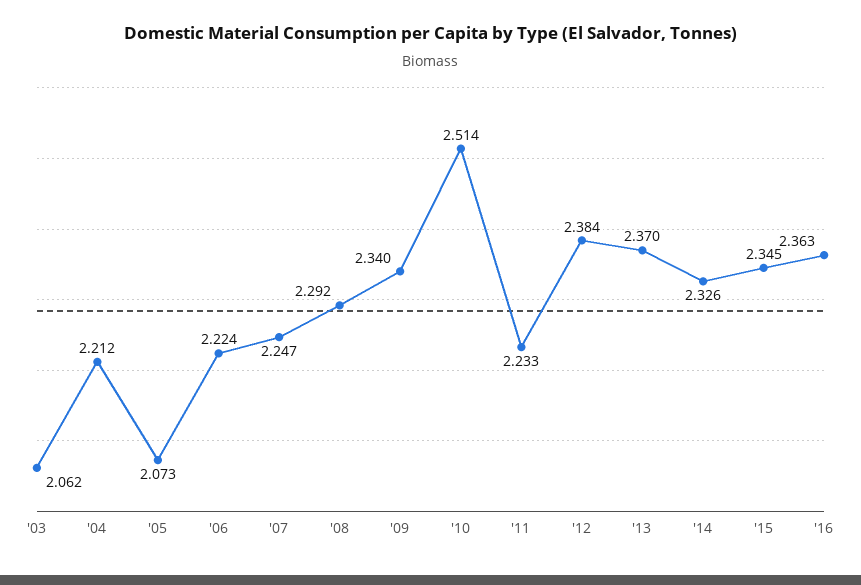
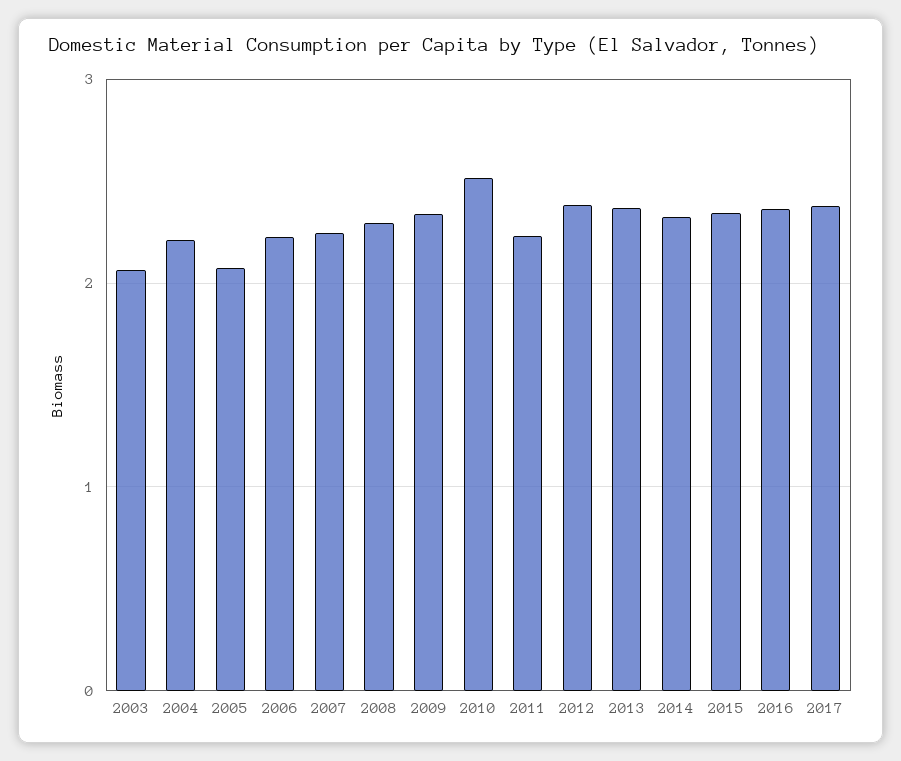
2017: none -> 2.4

